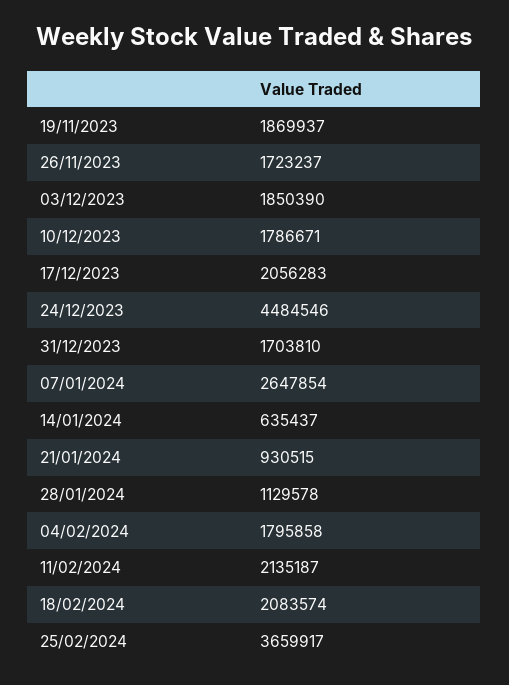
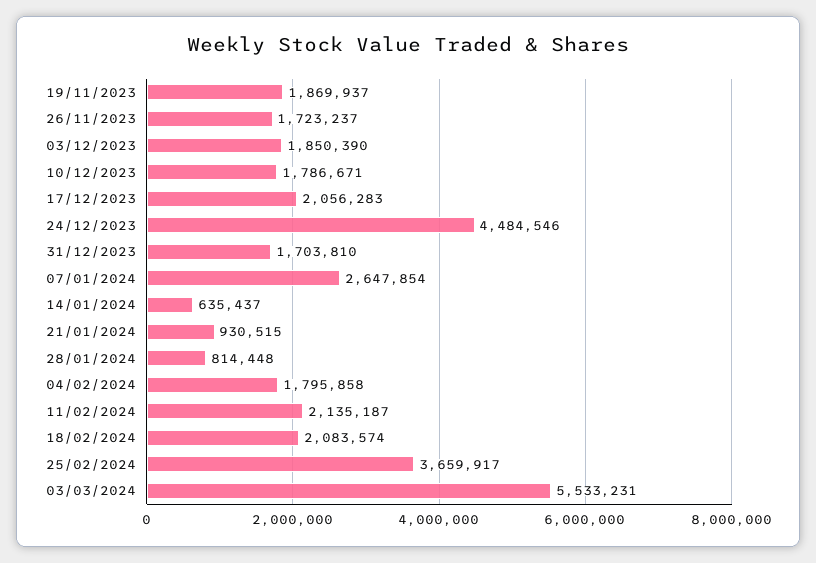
28/01/2024: 1129578 -> 814448
03/03/2024: none -> 5533231

